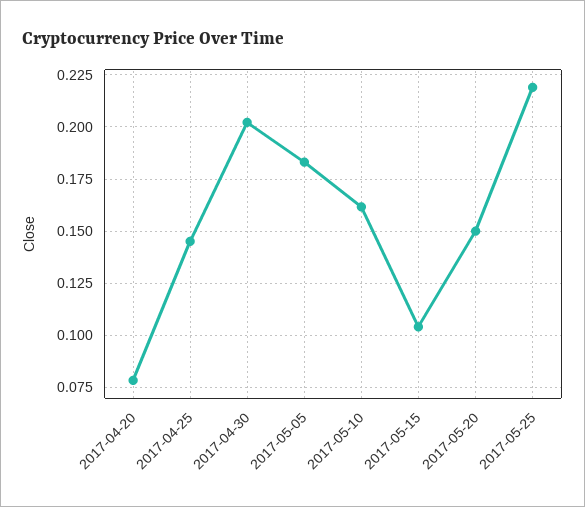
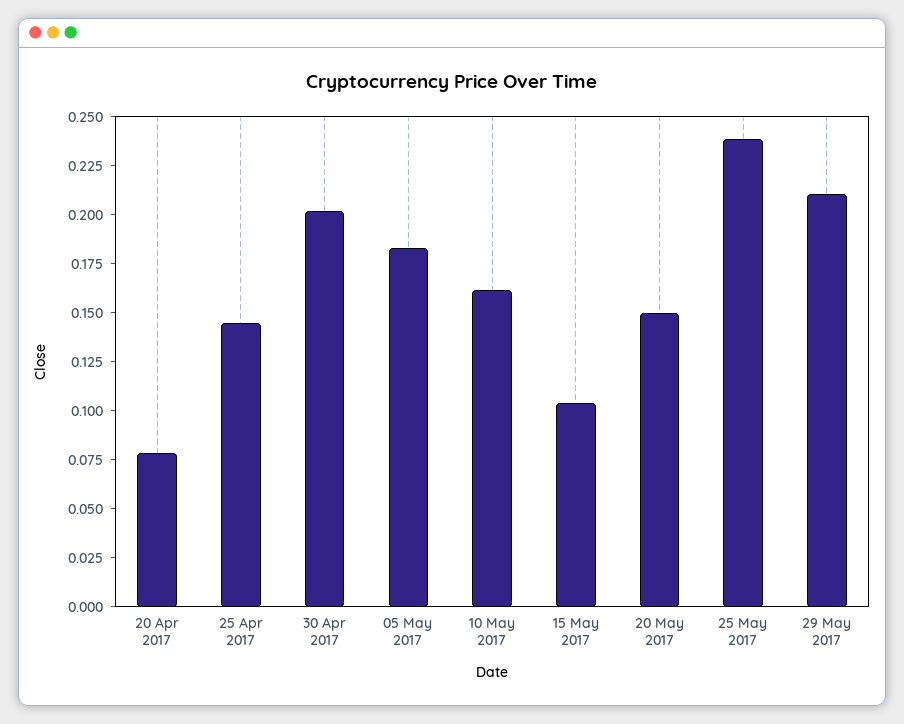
2017-05-25: 0.22 -> 0.24
29 May 2017: none -> 0.21

